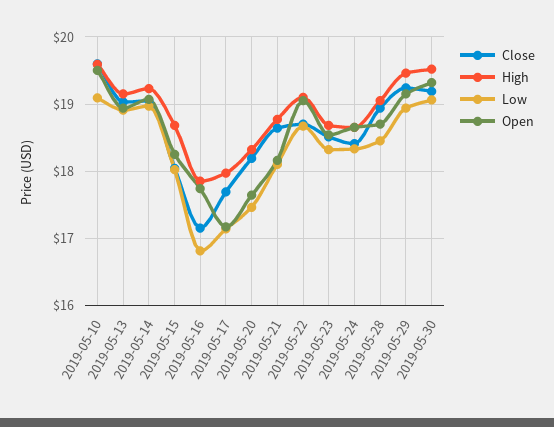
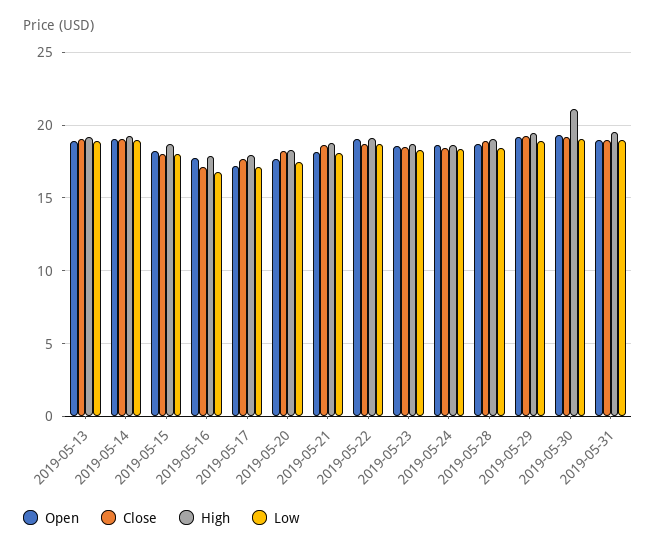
Close, 2019-05-10: 19.6 -> none
High, 2019-05-10: 19.6 -> none
Low, 2019-05-10: 19.1 -> none
Open, 2019-05-10: 19.5 -> none
High, 2019-05-30: 19.5 -> 21
Open, 2019-05-31: none -> 19
Close, 2019-05-31: none -> 19
High, 2019-05-31: none -> 19.5
Low, 2019-05-31: none -> 19

